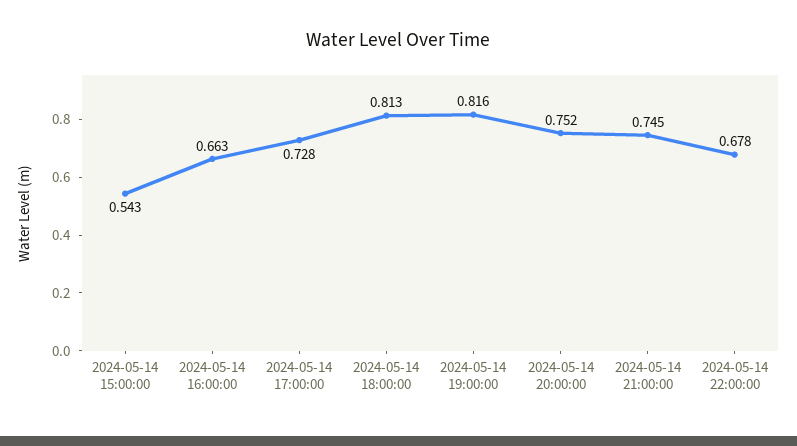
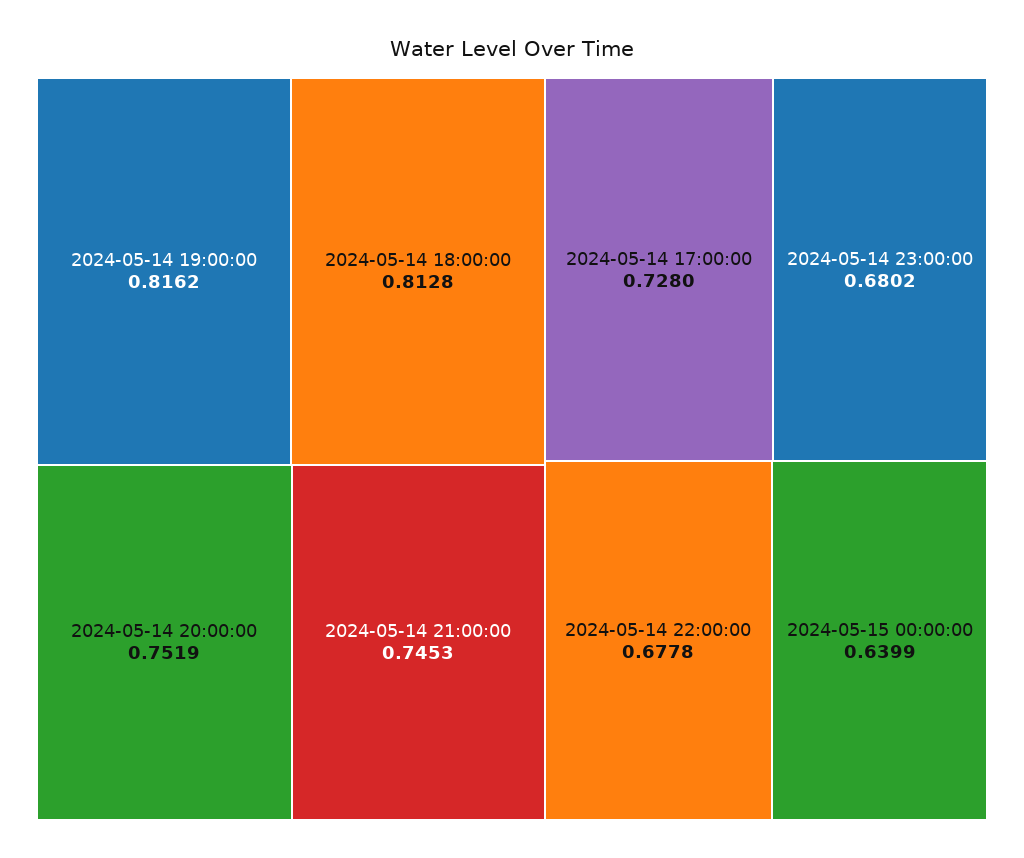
2024-05-14 15:00:00: 0.543 -> none
2024-05-14 16:00:00: 0.663 -> none
2024-05-14 23:00:00: none -> 0.6802
2024-05-15 00:00:00: none -> 0.6399

